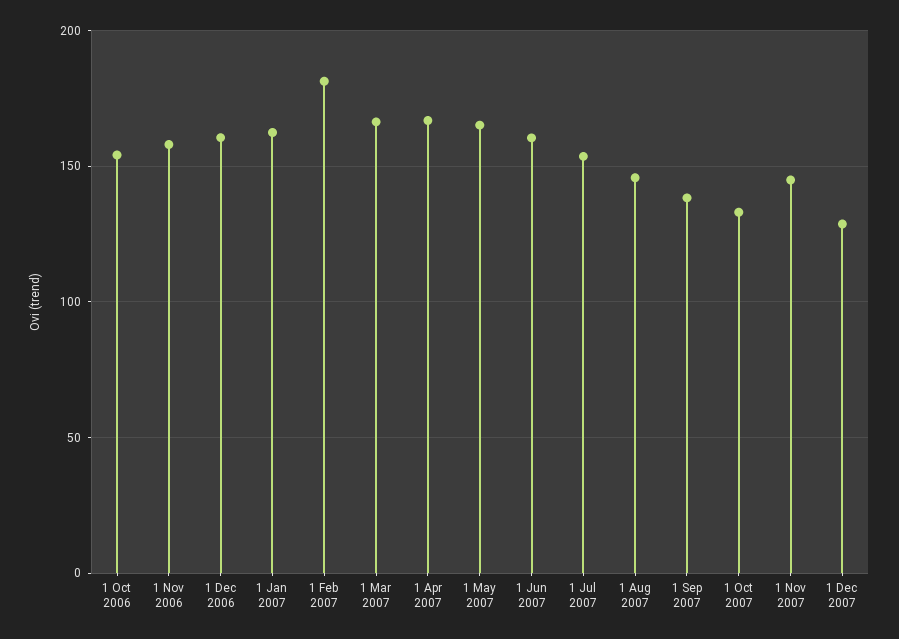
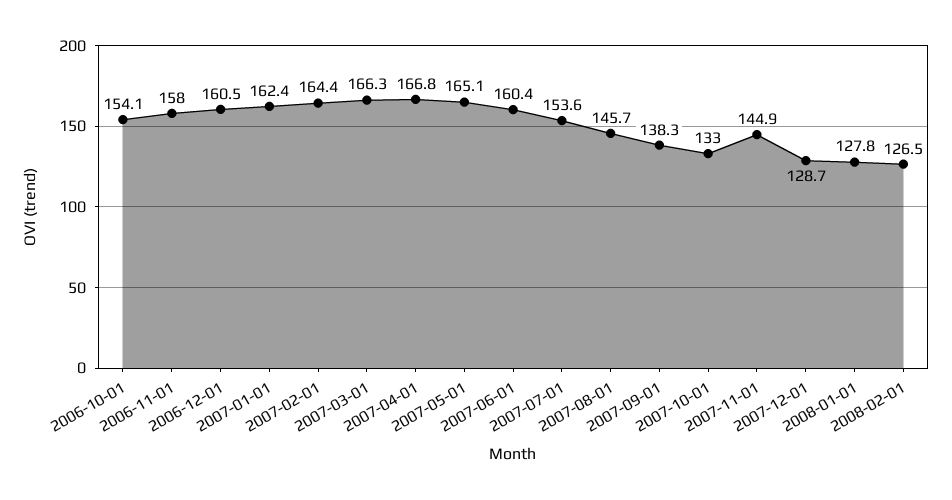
1 Feb 2007: 180 -> 164.4
2008-01-01: none -> 127.8
2008-02-01: none -> 126.5

